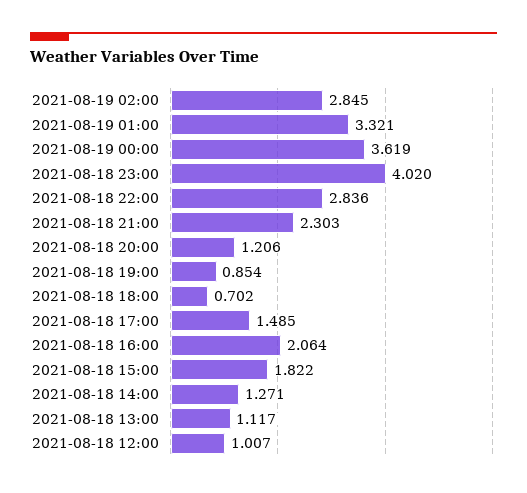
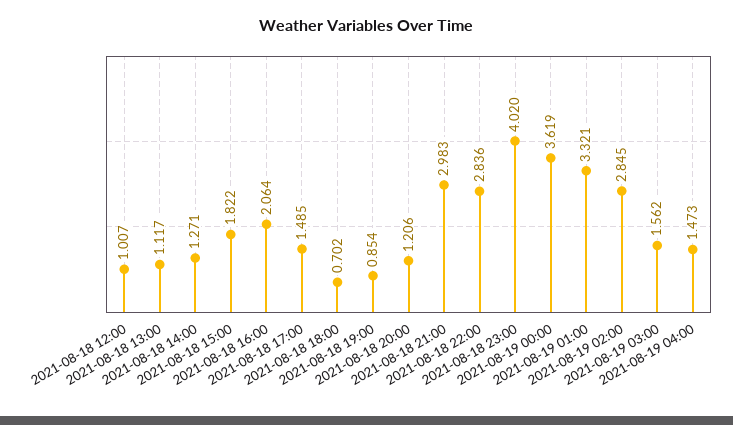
2021-08-18 21:00: 2.303 -> 2.983
2021-08-19 03:00: none -> 1.562
2021-08-19 04:00: none -> 1.473

